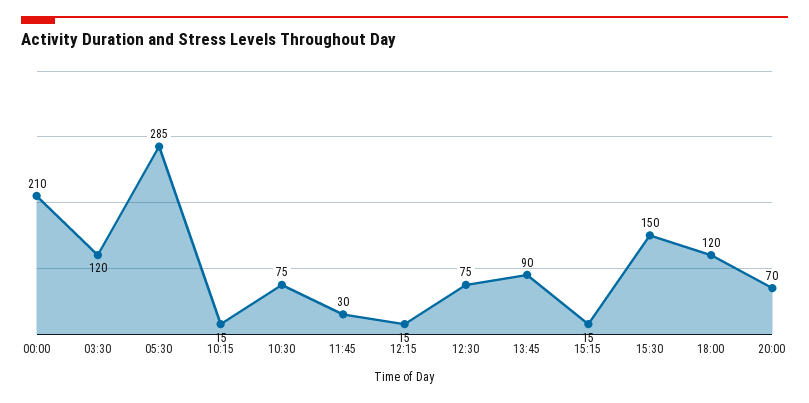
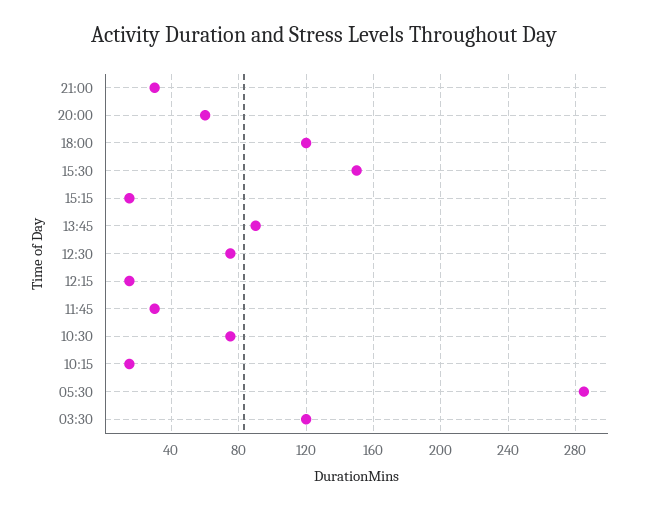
00:00: 210 -> none
20:00: 70 -> 60
21:00: none -> 30

